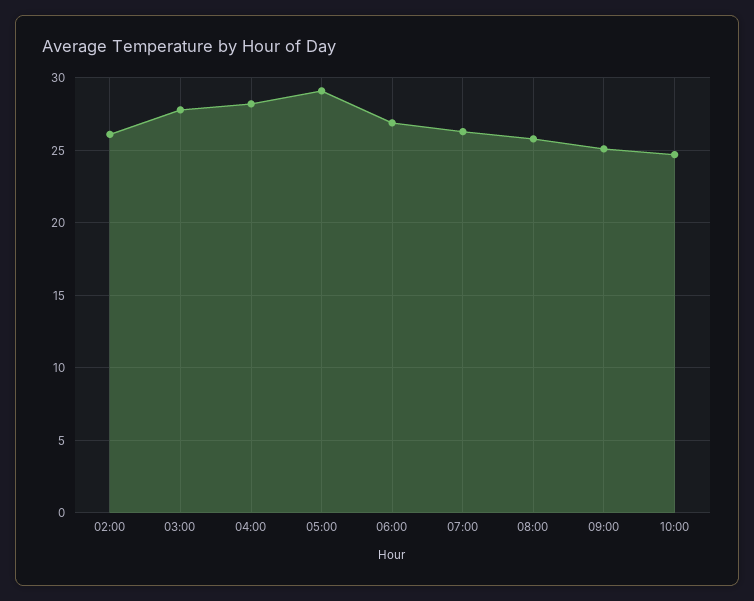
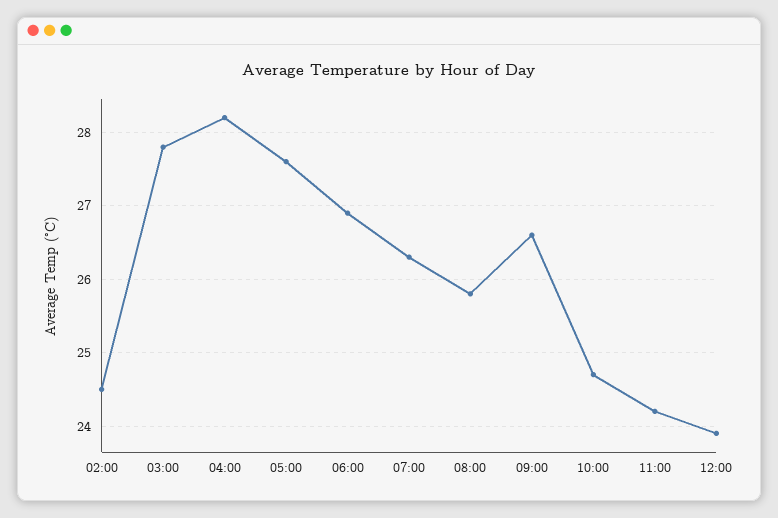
02:00: 26 -> 24.5
05:00: 29 -> 27.6
09:00: 25 -> 26.6
11:00: none -> 24.2
12:00: none -> 23.9

